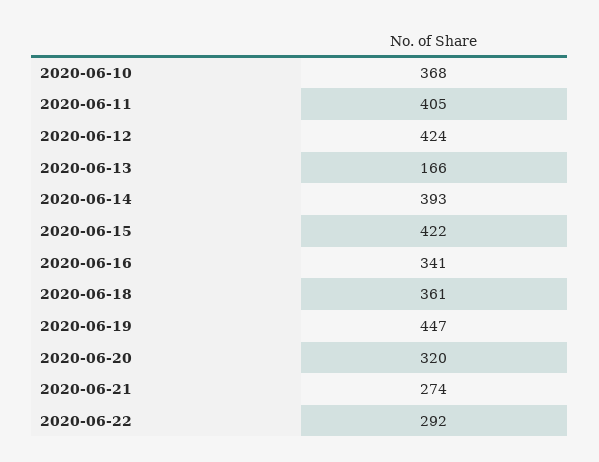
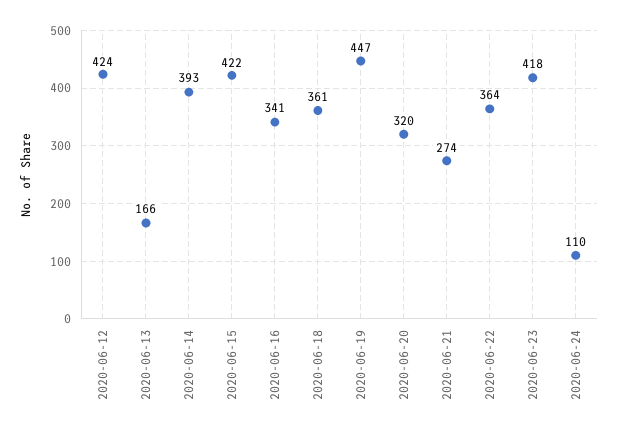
2020-06-10: 368 -> none
2020-06-11: 405 -> none
2020-06-22: 292 -> 364
2020-06-23: none -> 418
2020-06-24: none -> 110

